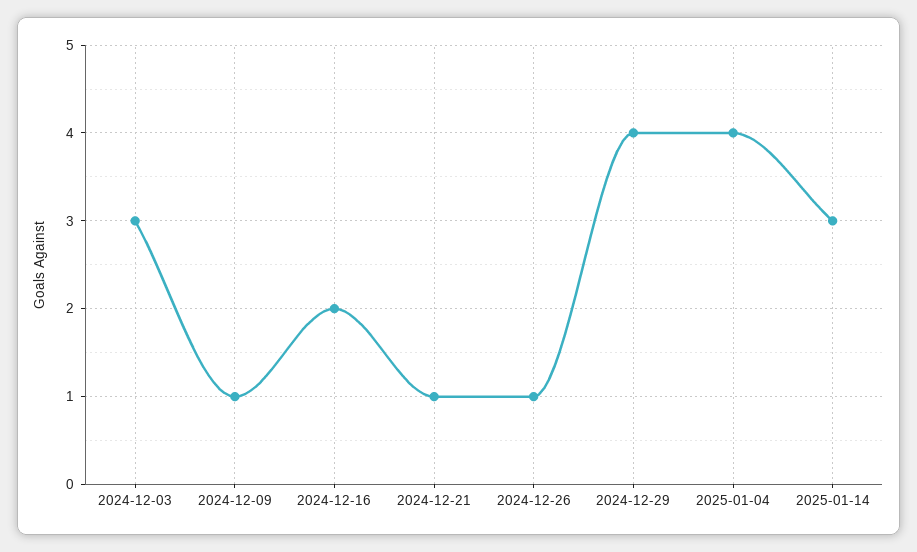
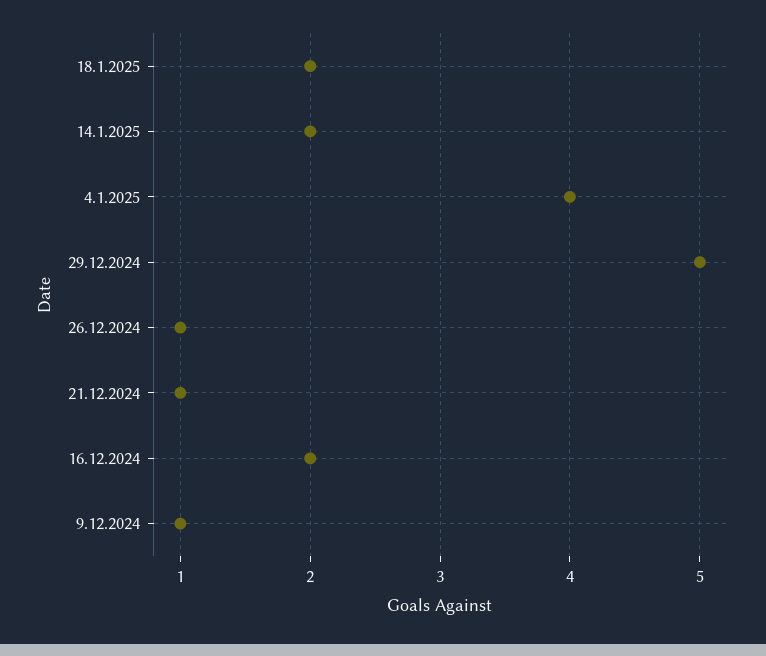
2024-12-03: 3 -> none
2024-12-29: 4 -> 5
2025-01-14: 3 -> 2
18.1.2025: none -> 2

